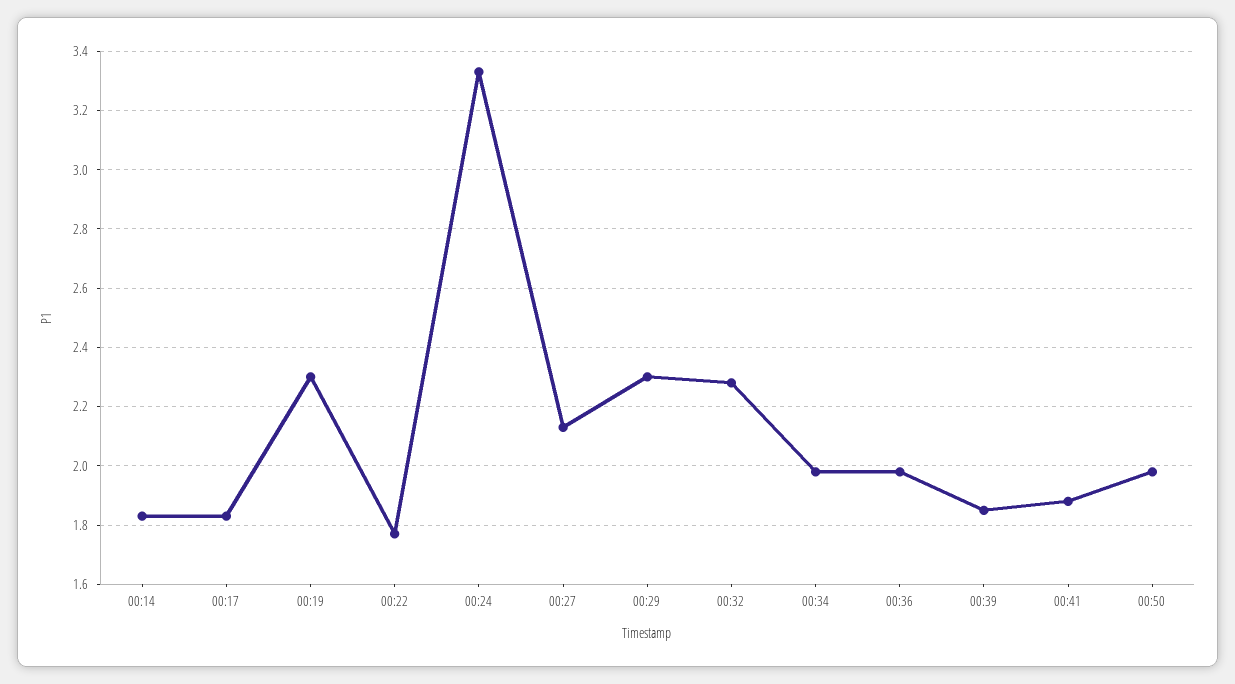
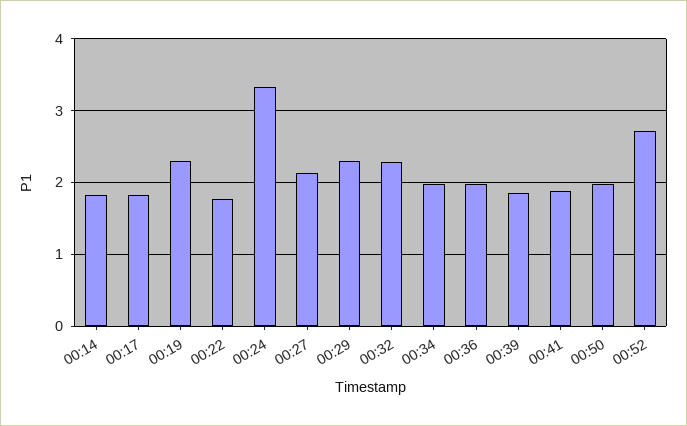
00:52: none -> 2.7

